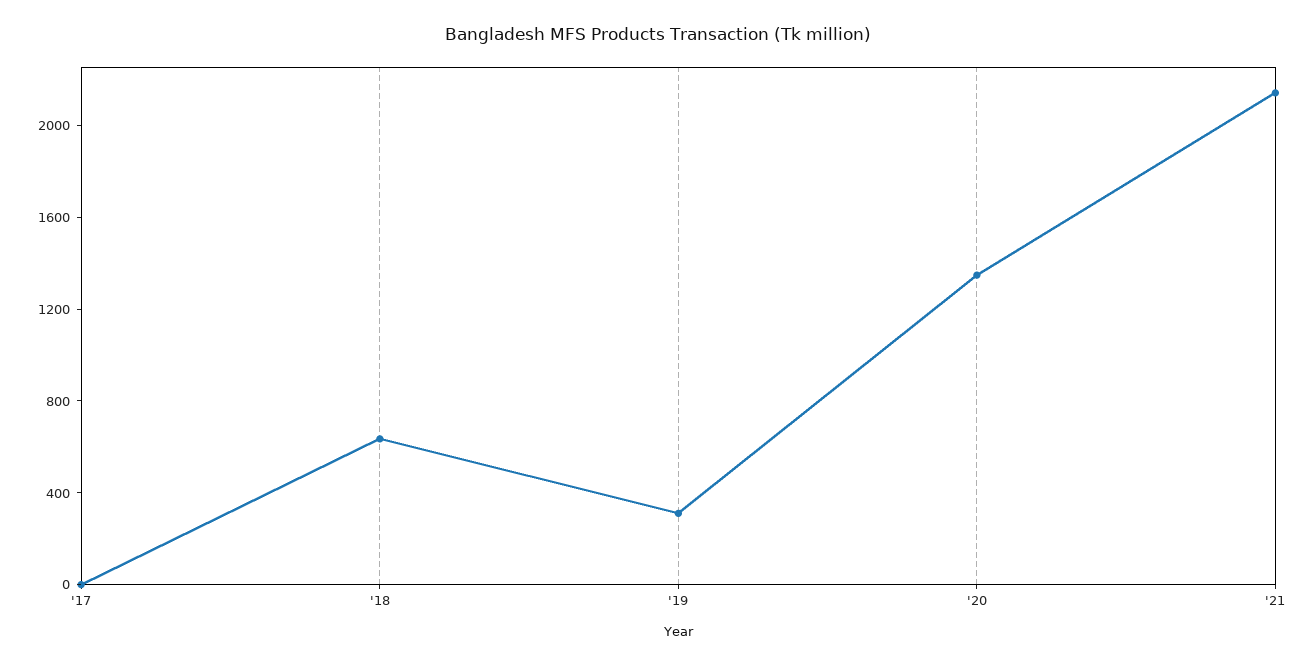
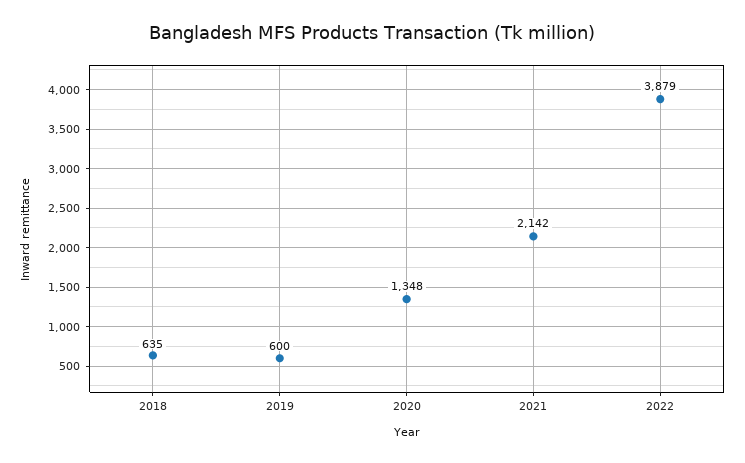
'17: 0 -> none
'19: 300 -> 600
2022: none -> 3879

